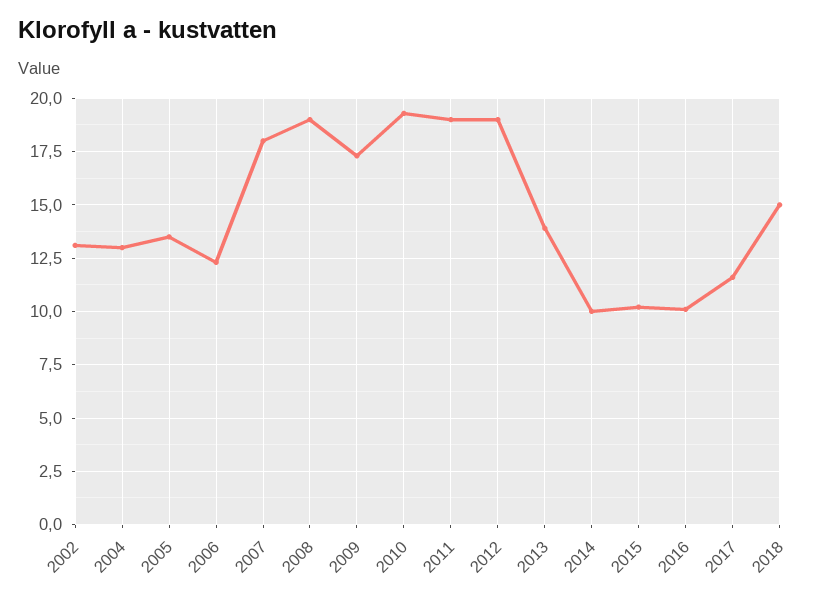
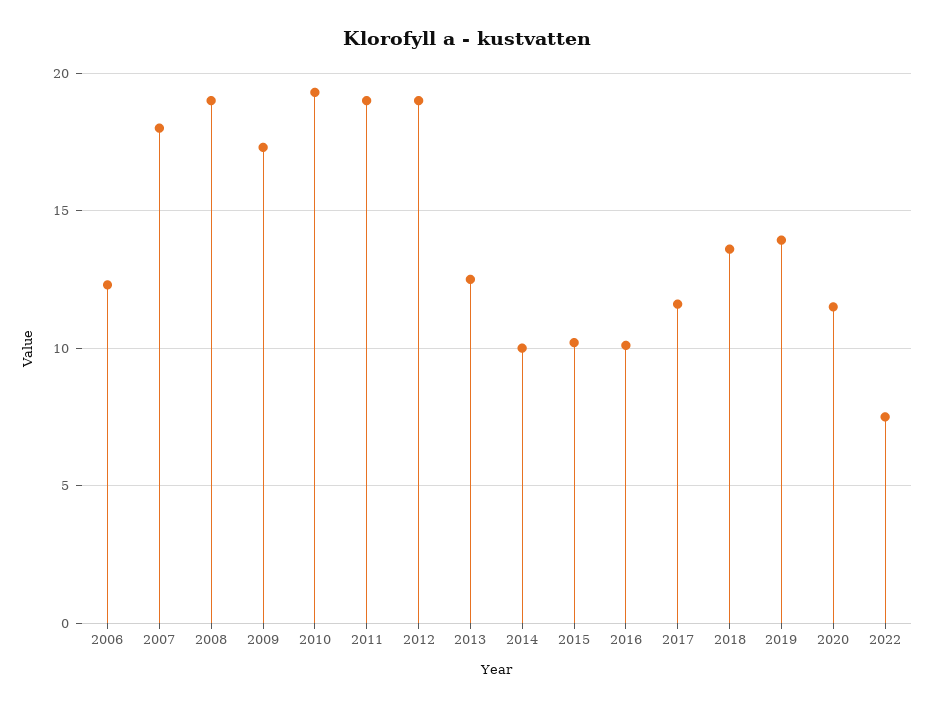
2002: 13 -> none
2004: 13 -> none
2005: 13.5 -> none
2013: 14 -> 12.5
2018: 15 -> 13.5
2019: none -> 14
2020: none -> 11.5
2022: none -> 7.5

